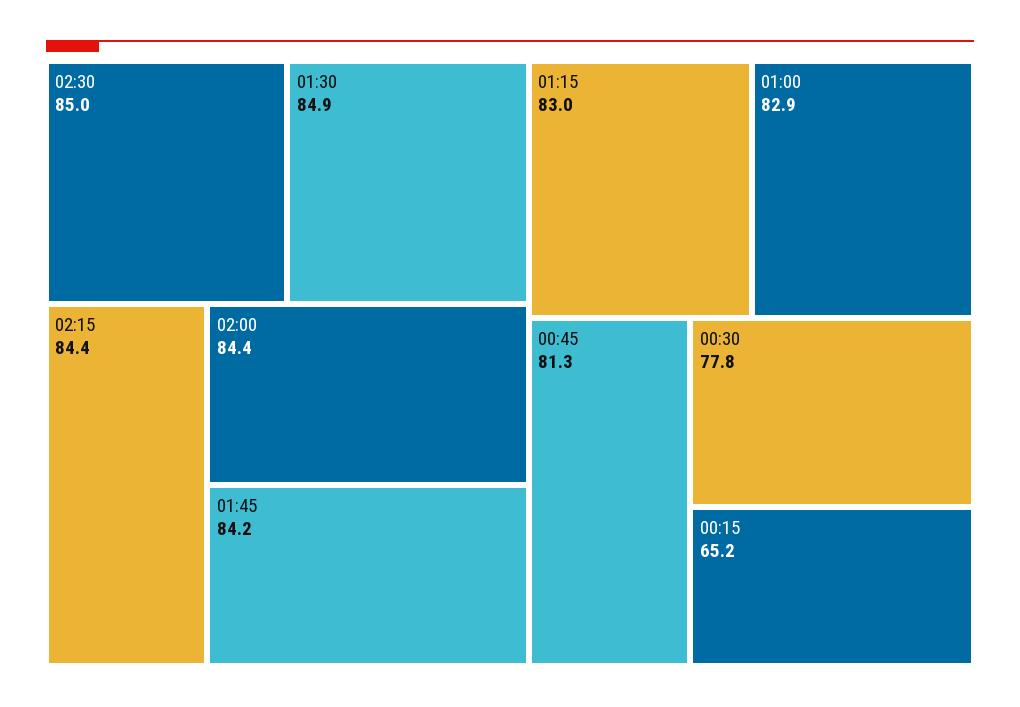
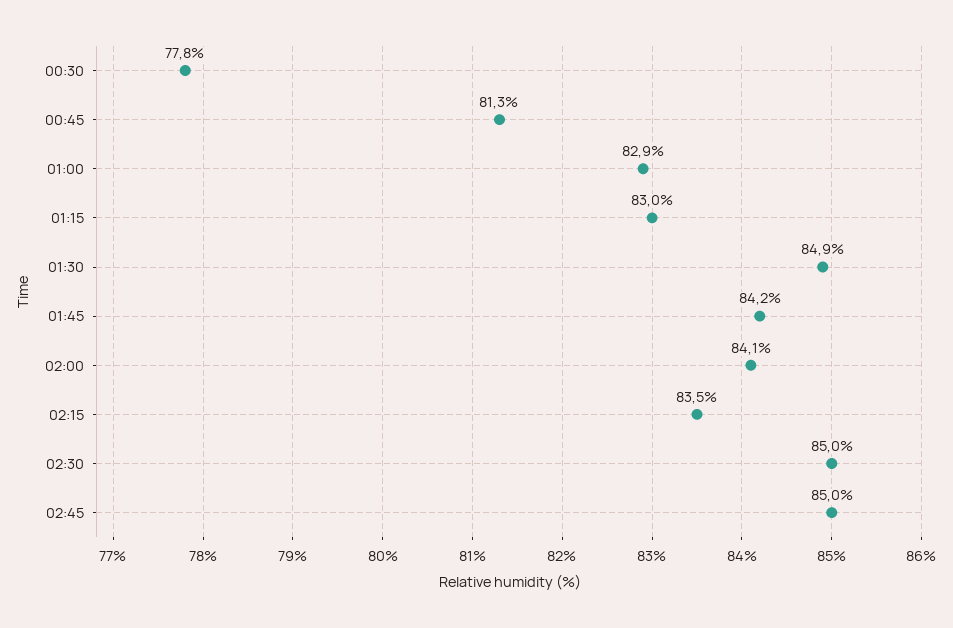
02:15: 84.4 -> 83.5
02:00: 84.4 -> 84.1
00:15: 65.2 -> none
02:45: none -> 85

